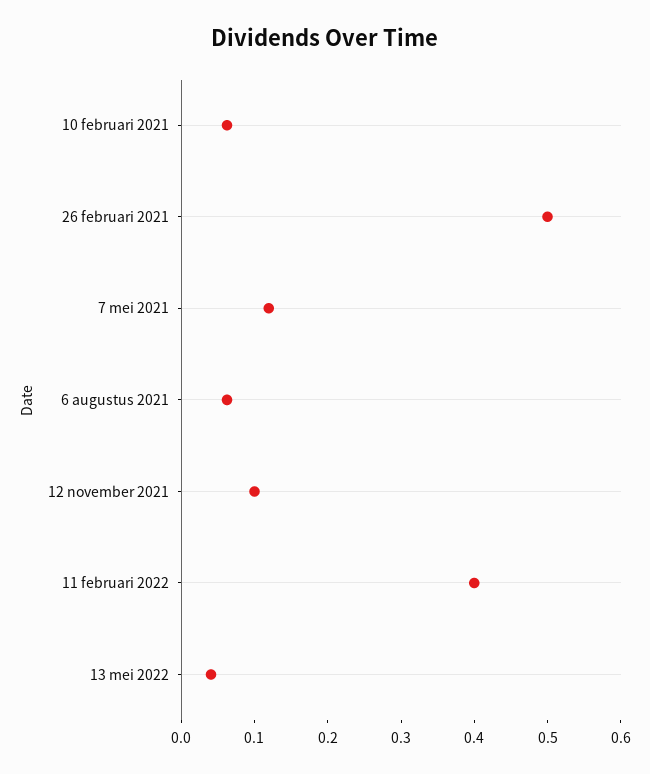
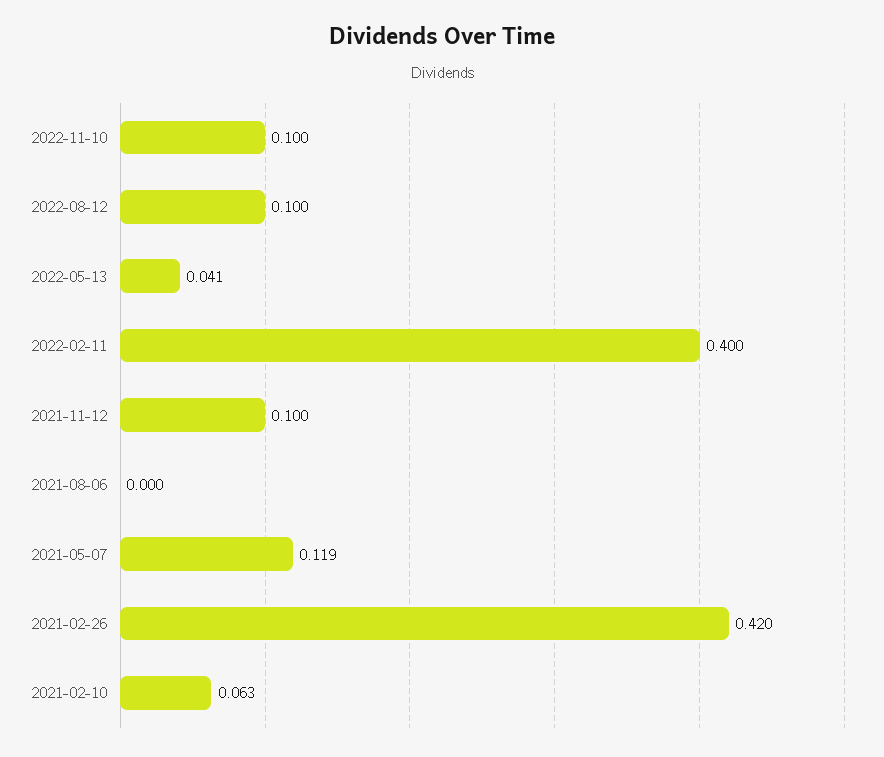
26 februari 2021: 0.5 -> 0.42
6 augustus 2021: 0.06 -> 0
2022-11-10: none -> 0.1
2022-08-12: none -> 0.1

